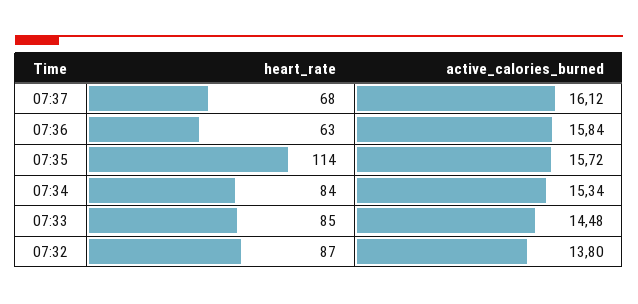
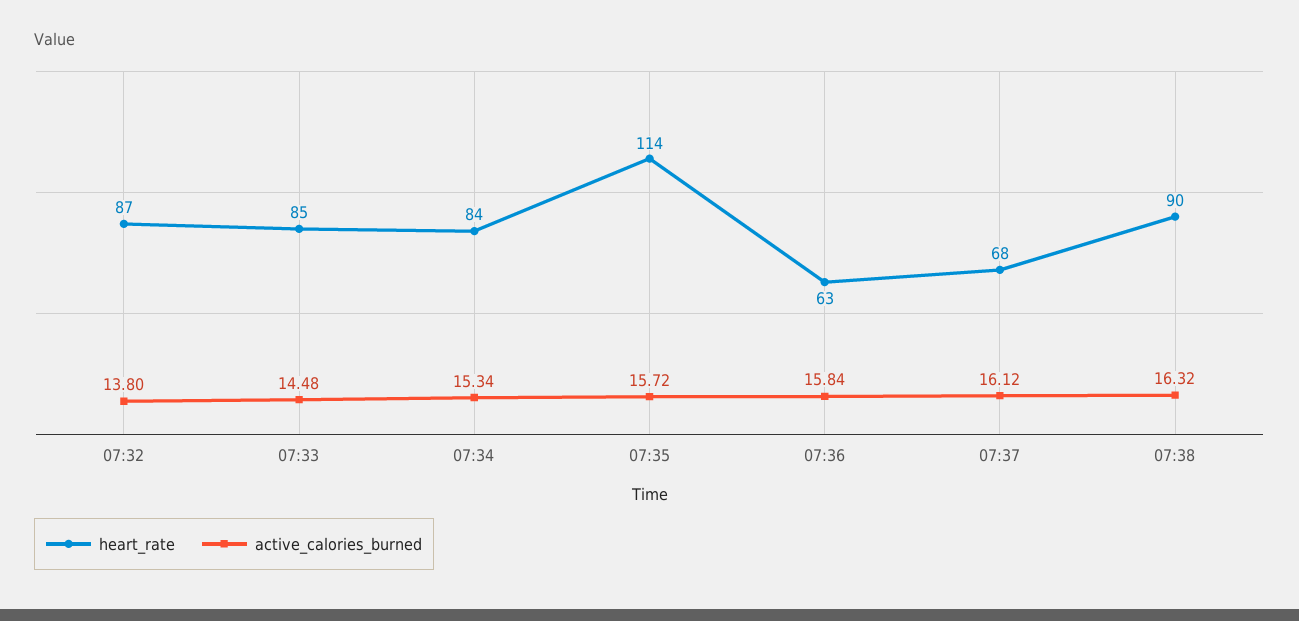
heart_rate, 07:38: none -> 90
active_calories_burned, 07:38: none -> 16.32

